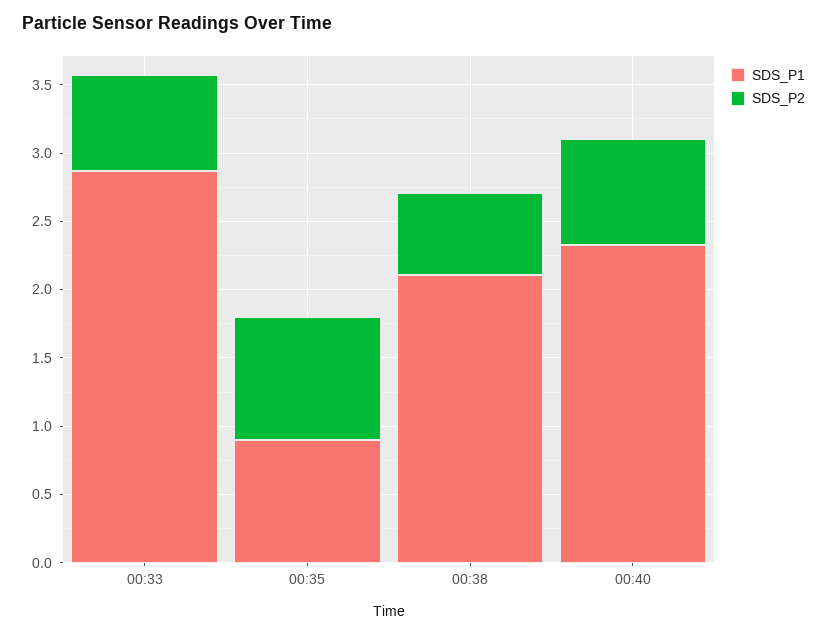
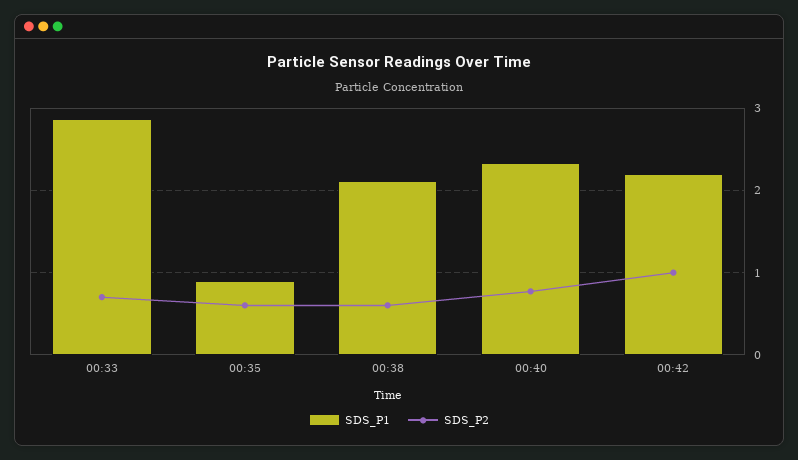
SDS_P2, 00:35: 0.9 -> 0.6
SDS_P1, 00:42: none -> 2.2
SDS_P2, 00:42: none -> 1

